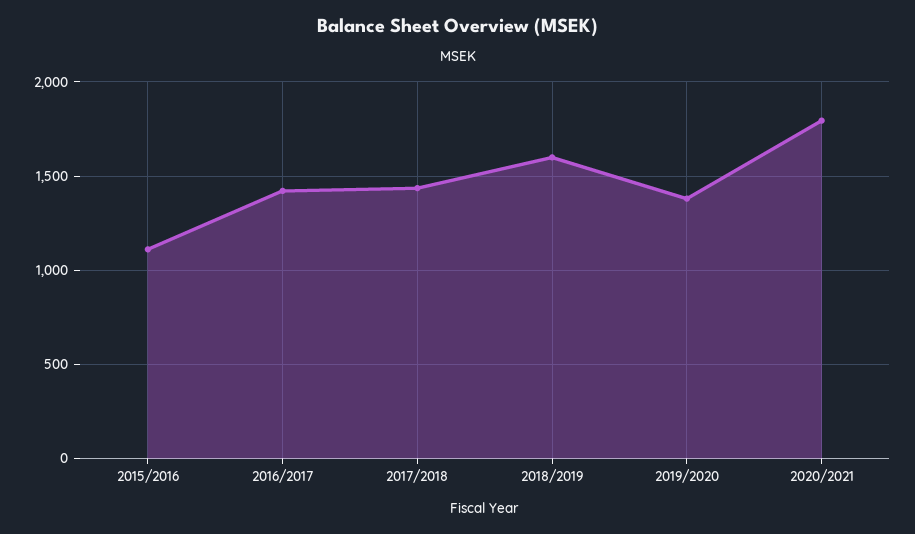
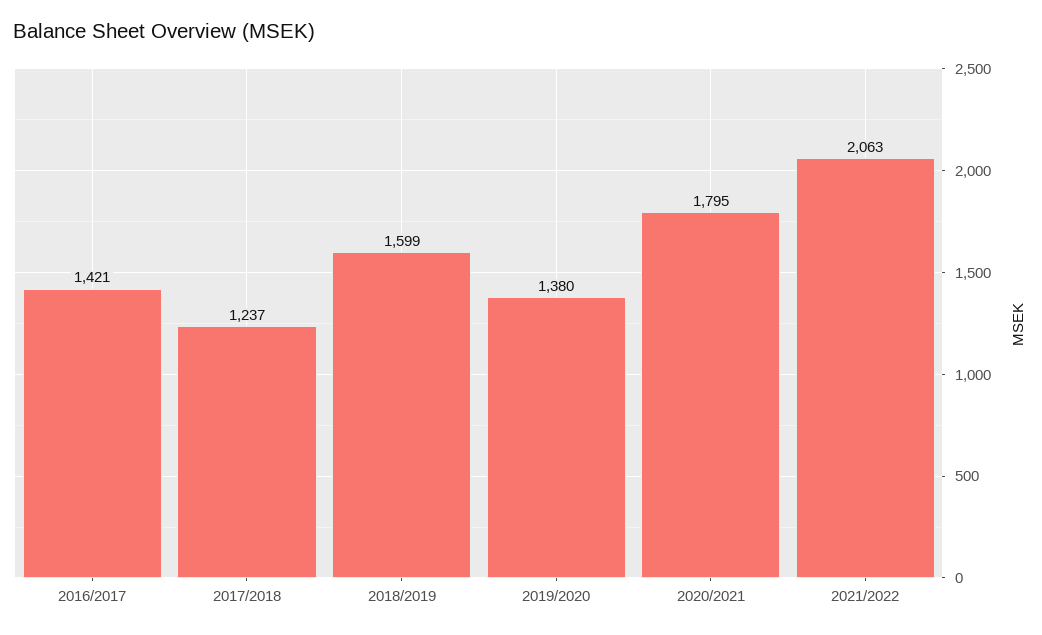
2015/2016: 1100 -> none
2017/2018: 1450 -> 1237
2021/2022: none -> 2063

